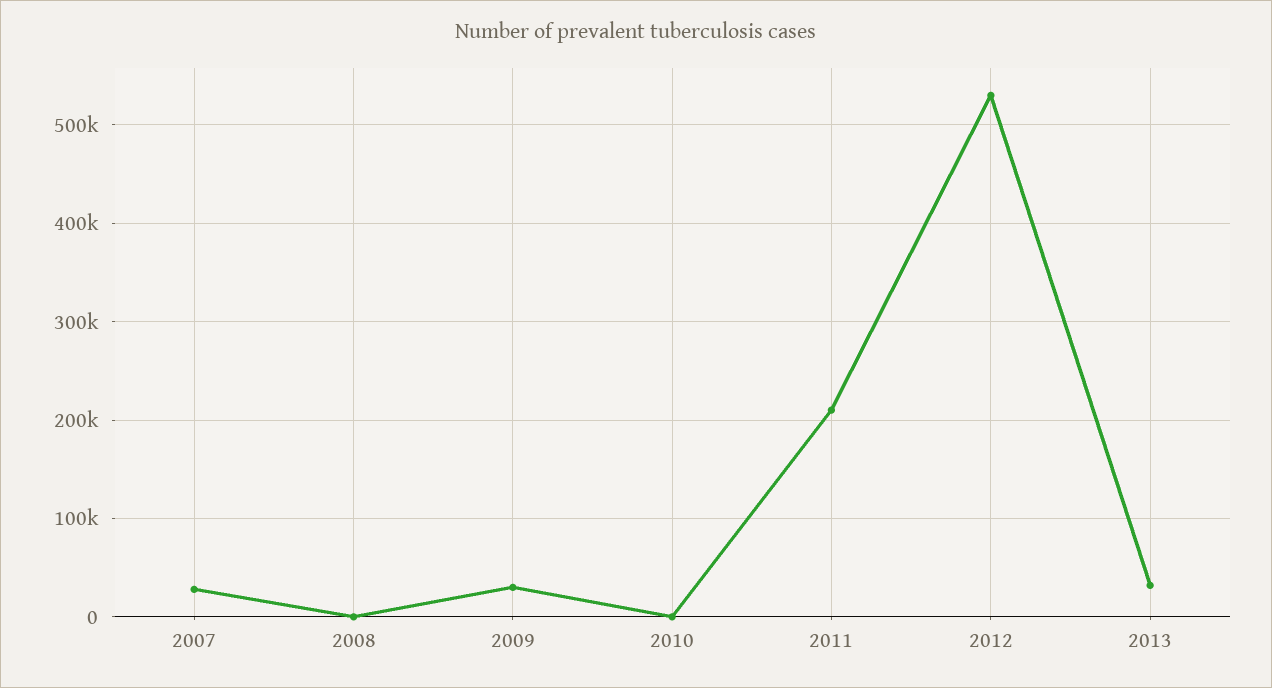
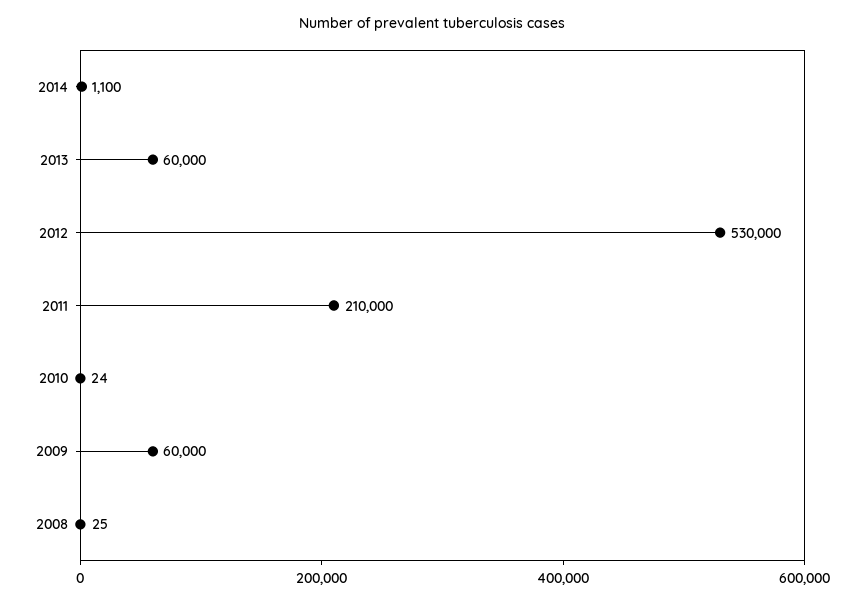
2007: 30000 -> none
2009: 30000 -> 60000
2013: 30000 -> 60000
2014: none -> 1100

